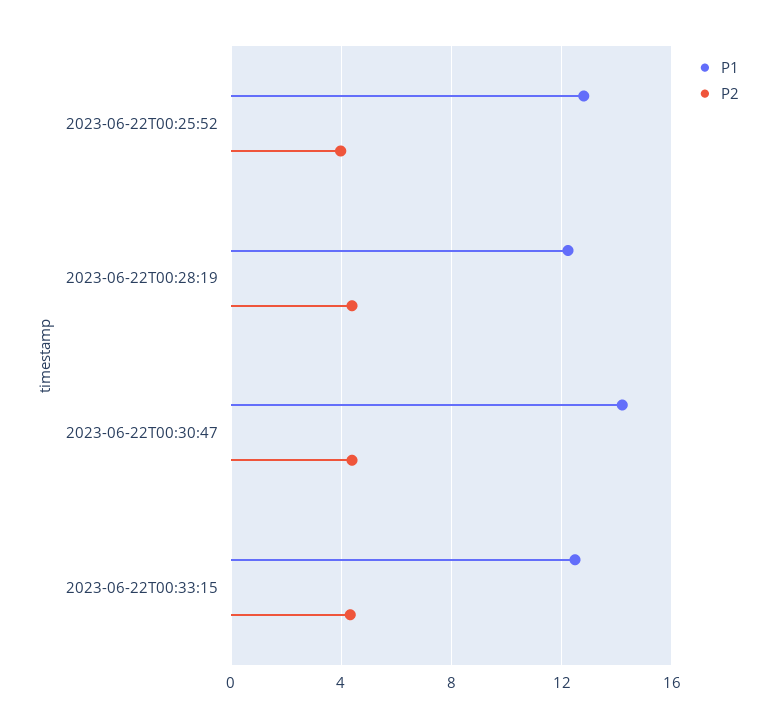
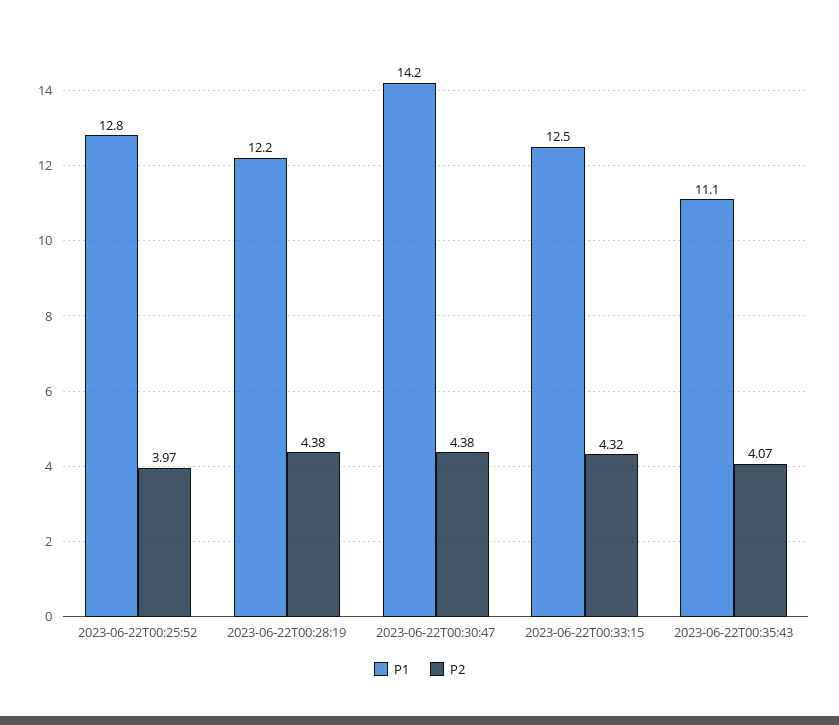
P1, 2023-06-22T00:35:43: none -> 11.1
P2, 2023-06-22T00:35:43: none -> 4.07

